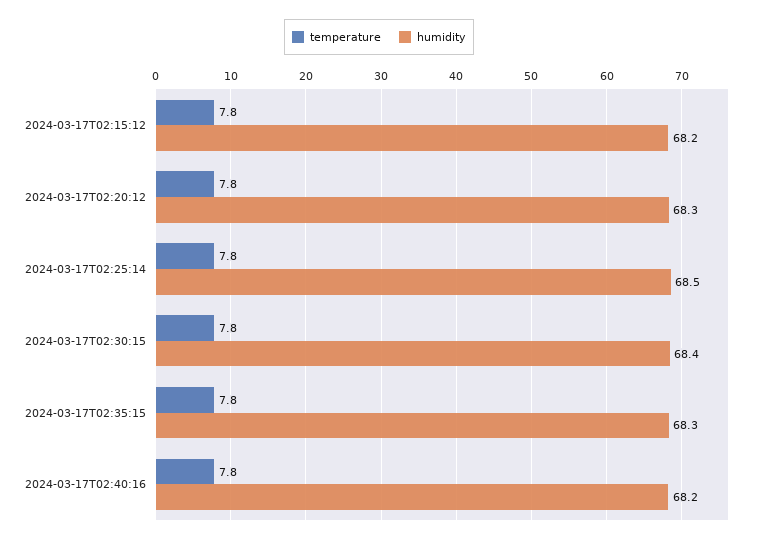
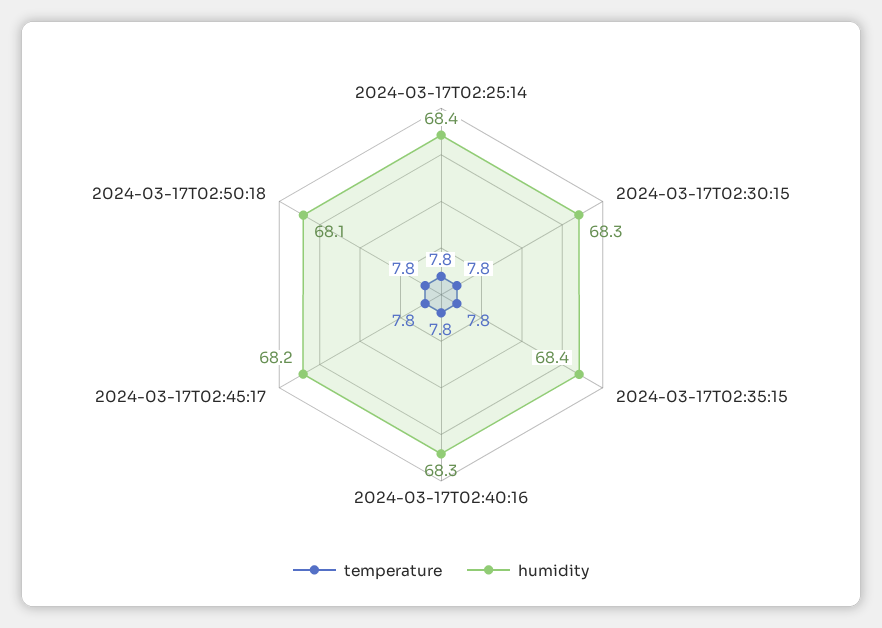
temperature, 2024-03-17T02:15:12: 7.8 -> none
humidity, 2024-03-17T02:15:12: 68.2 -> none
temperature, 2024-03-17T02:20:12: 7.8 -> none
humidity, 2024-03-17T02:20:12: 68.3 -> none
humidity, 2024-03-17T02:25:14: 68.5 -> 68.4
humidity, 2024-03-17T02:30:15: 68.4 -> 68.3
humidity, 2024-03-17T02:35:15: 68.3 -> 68.4
humidity, 2024-03-17T02:40:16: 68.2 -> 68.3
temperature, 2024-03-17T02:45:17: none -> 7.8
humidity, 2024-03-17T02:45:17: none -> 68.2
temperature, 2024-03-17T02:50:18: none -> 7.8
humidity, 2024-03-17T02:50:18: none -> 68.1

